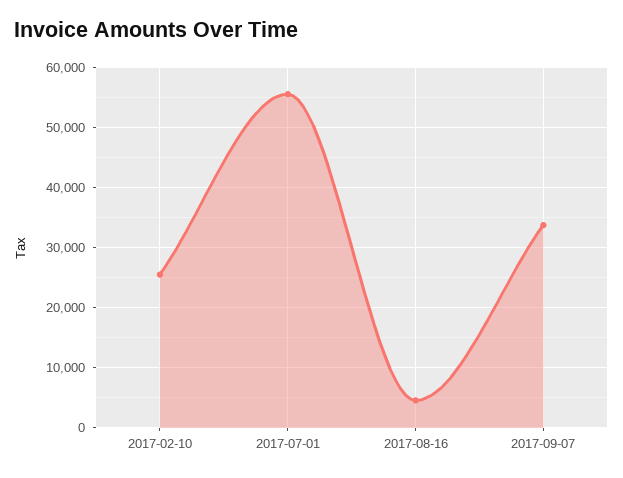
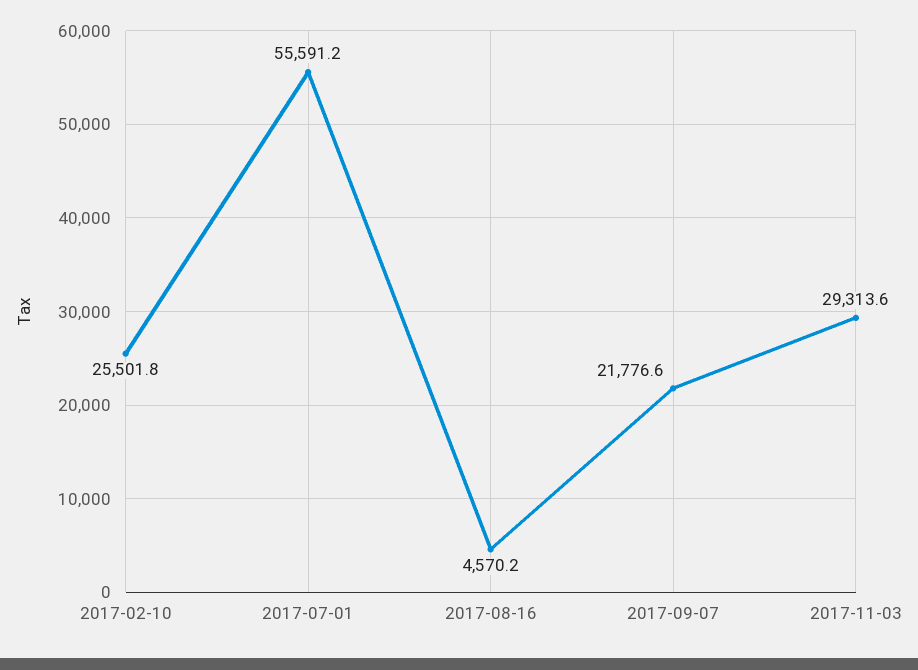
2017-09-07: 34000 -> 21776.6
2017-11-03: none -> 29313.6

